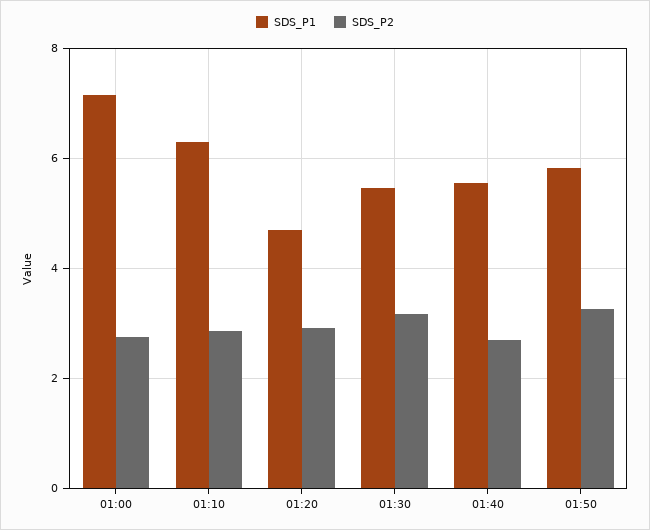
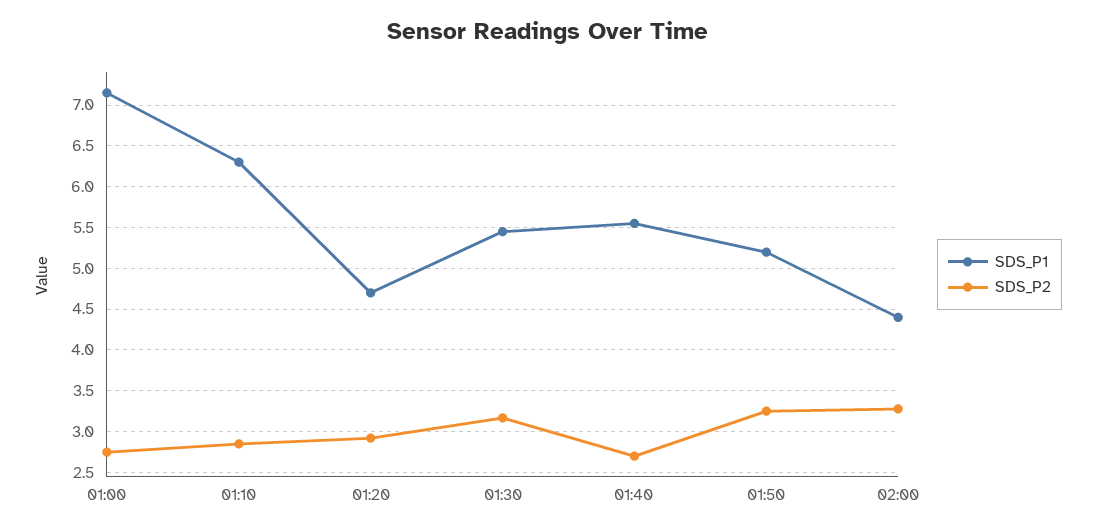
SDS_P1, 01:50: 5.8 -> 5.2
SDS_P1, 02:00: none -> 4.4
SDS_P2, 02:00: none -> 3.3

